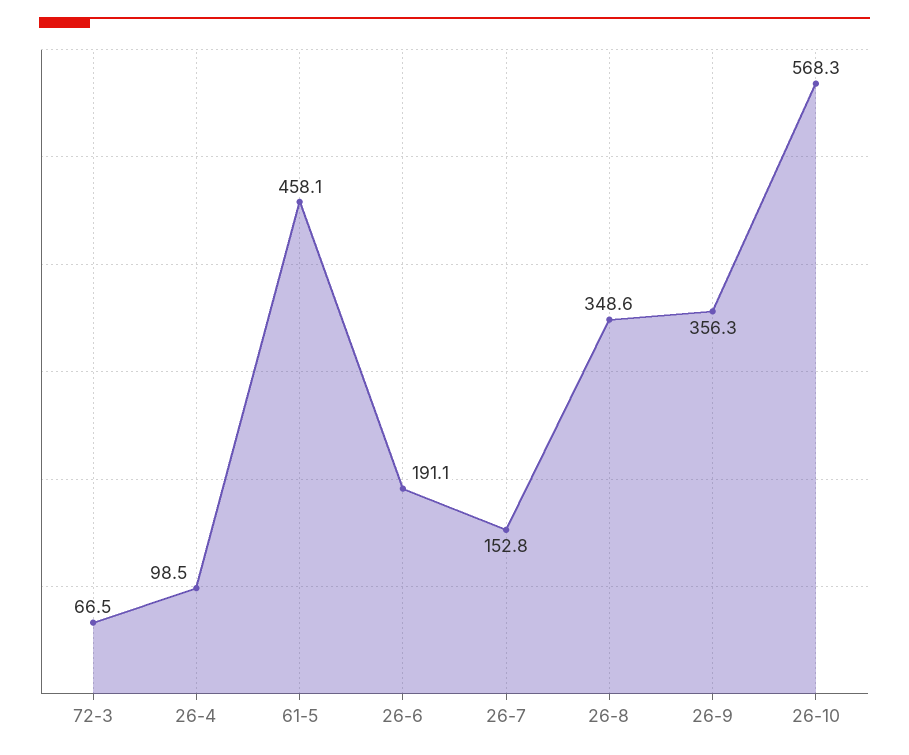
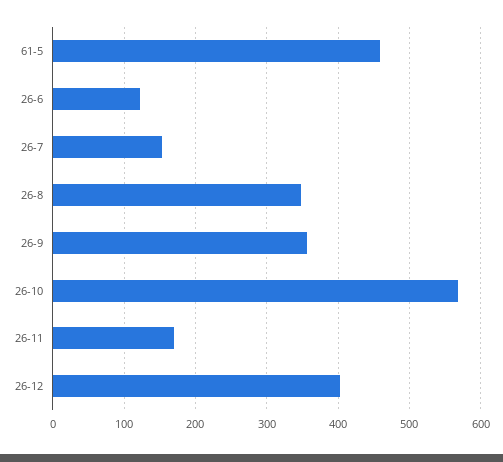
72-3: 66.5 -> none
26-4: 98.5 -> none
26-6: 191.1 -> 120
26-11: none -> 170
26-12: none -> 400

